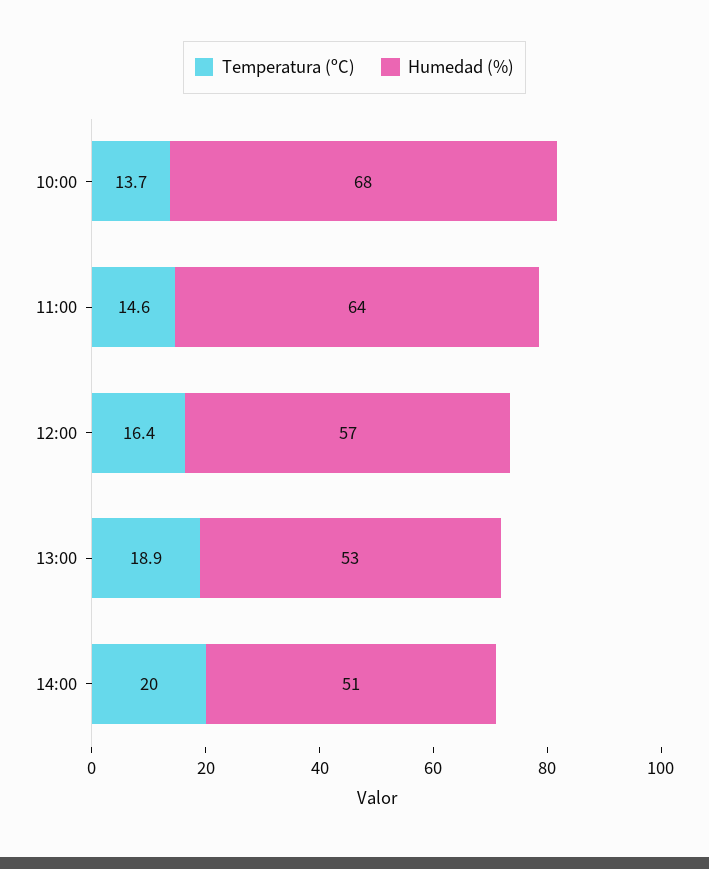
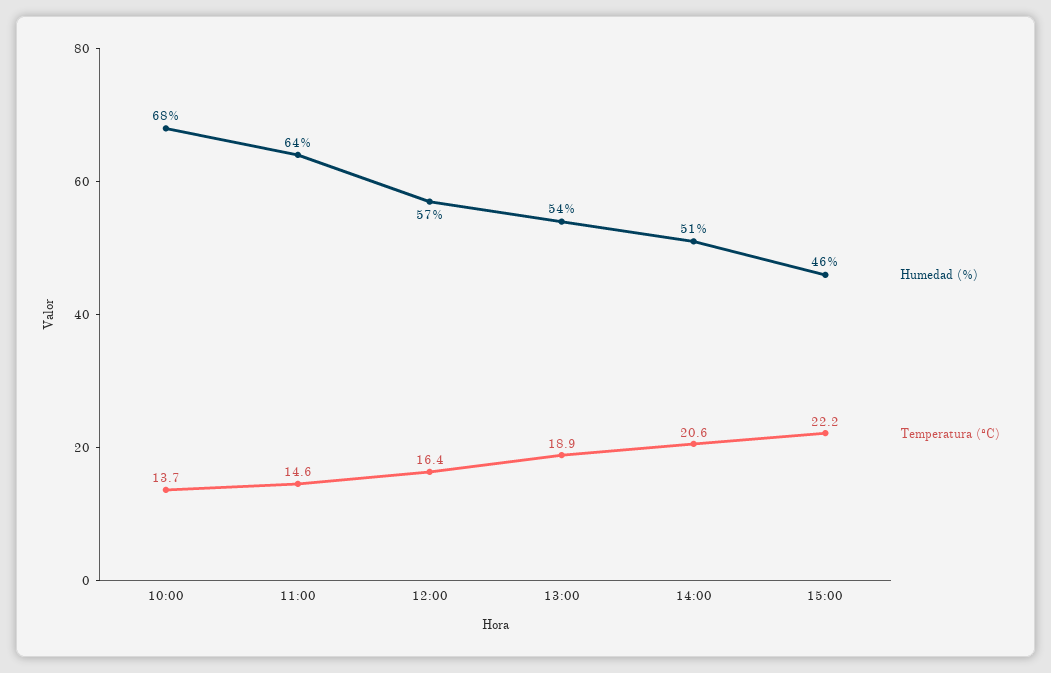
Humedad (%), 13:00: 53 -> 54
Temperatura (ºC), 14:00: 20 -> 20.6
Humedad (%), 15:00: none -> 46
Temperatura (ºC), 15:00: none -> 22.2

